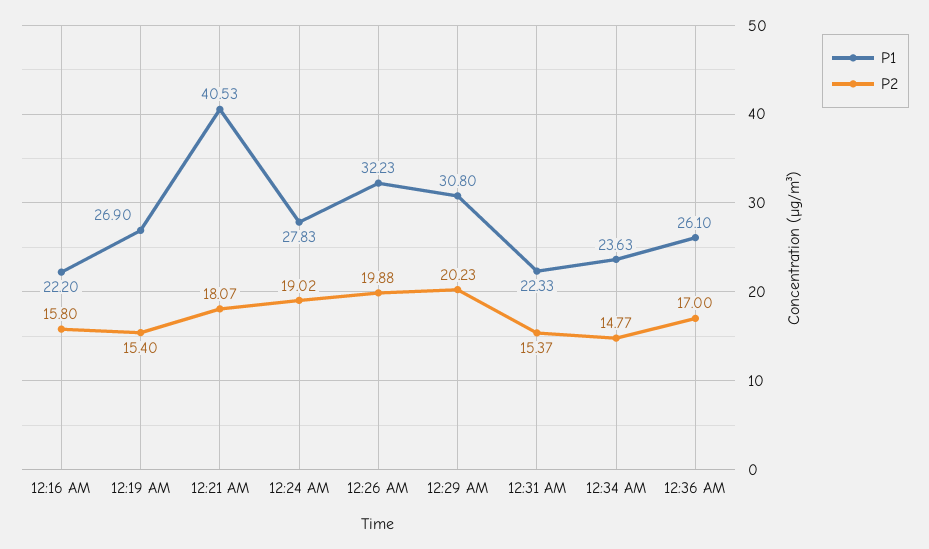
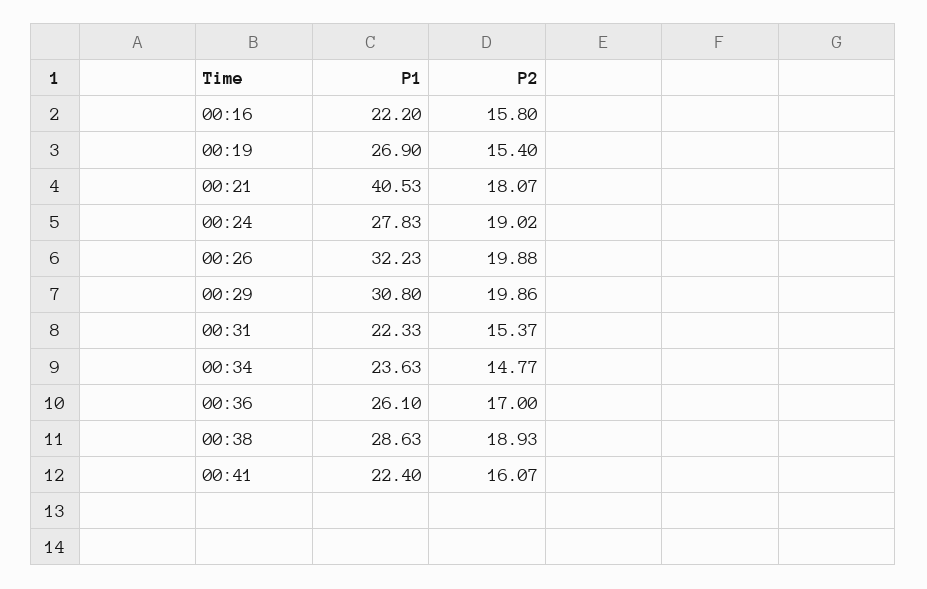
P2, 12:29 AM: 20.23 -> 19.86
P1, 00:38: none -> 28.63
P2, 00:38: none -> 18.93
P1, 00:41: none -> 22.4
P2, 00:41: none -> 16.07

